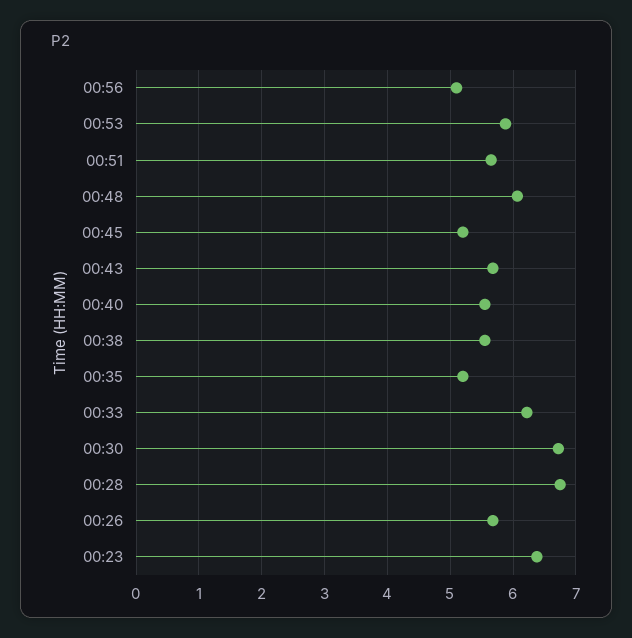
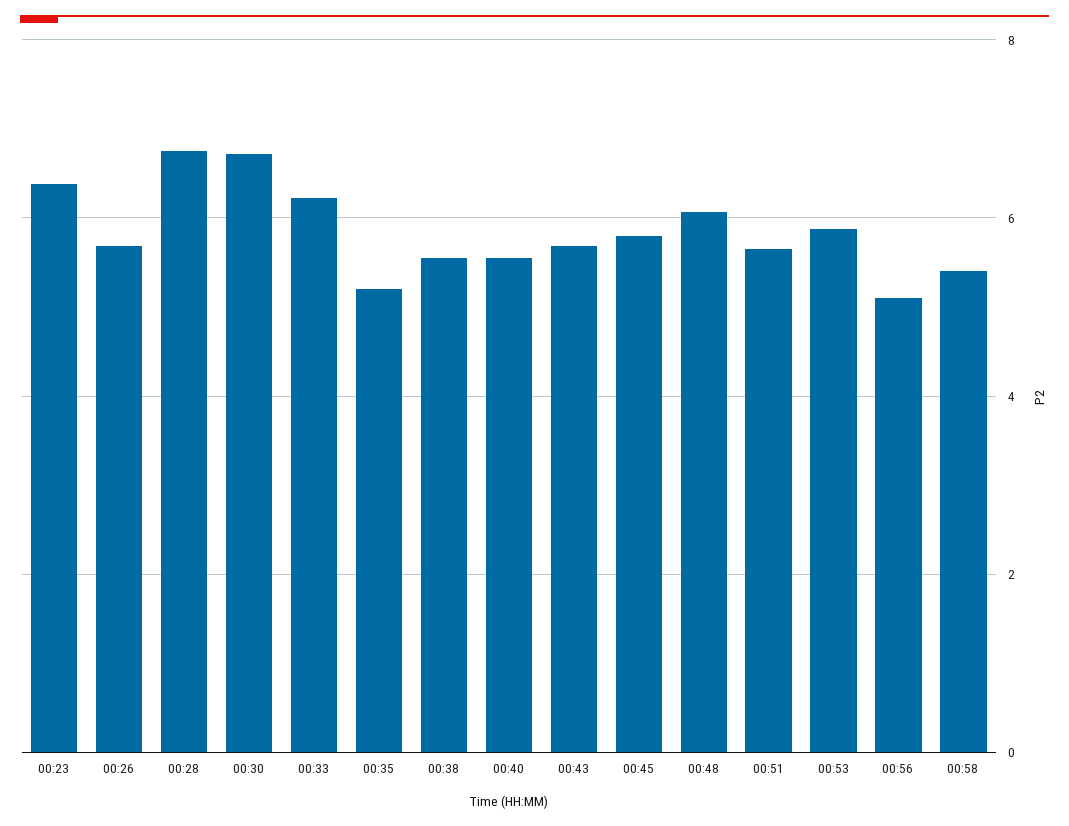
00:45: 5.2 -> 5.8
00:58: none -> 5.4

